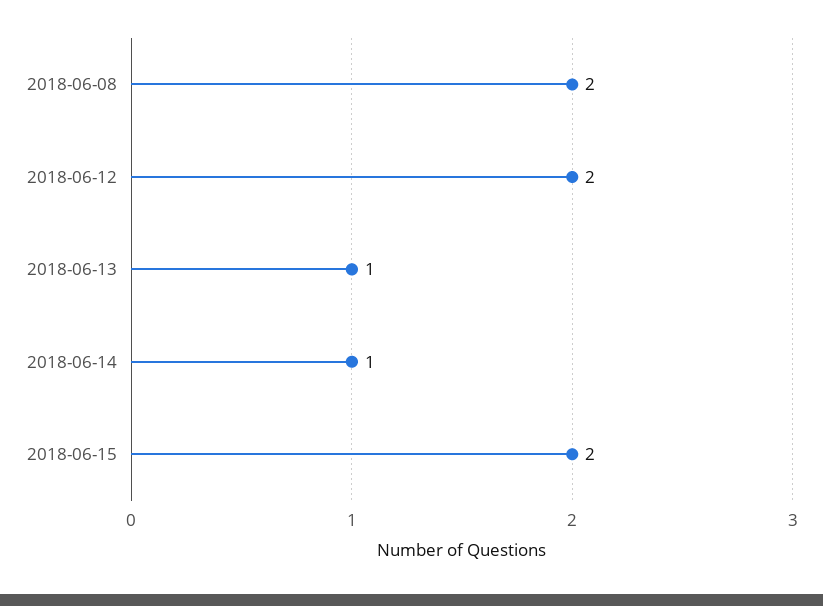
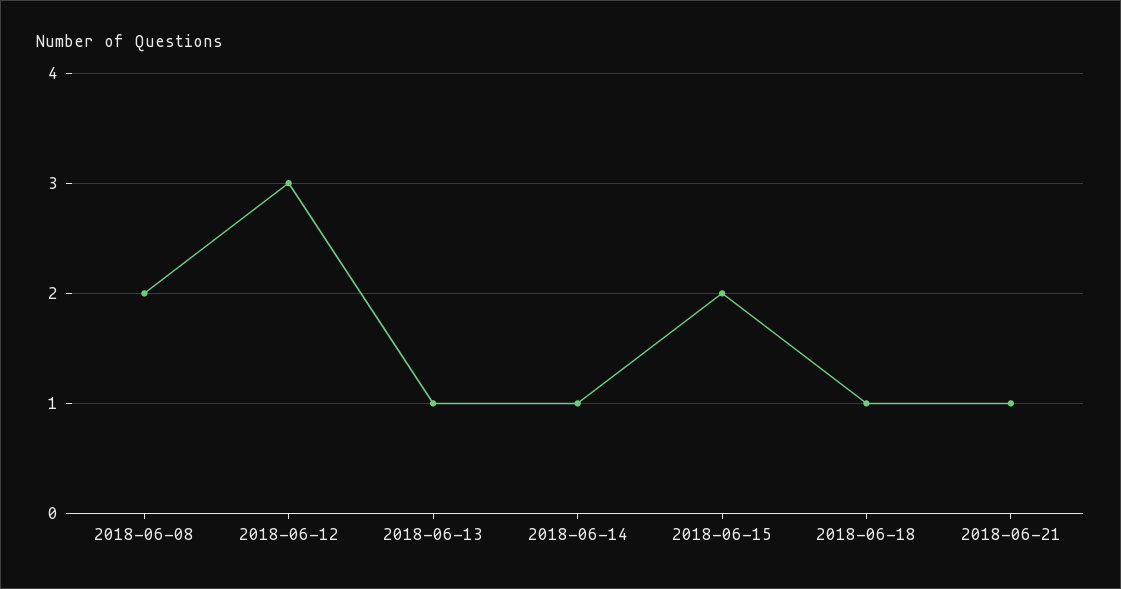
2018-06-12: 2 -> 3
2018-06-18: none -> 1
2018-06-21: none -> 1

